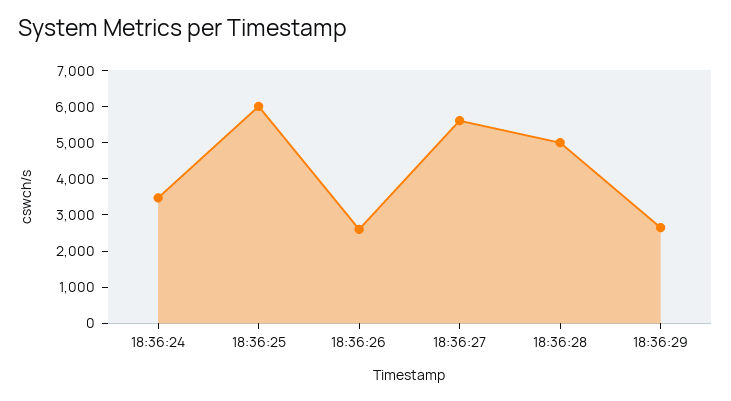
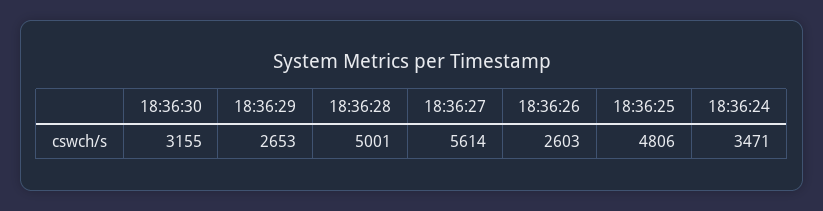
18:36:25: 6000 -> 4806
18:36:30: none -> 3155

